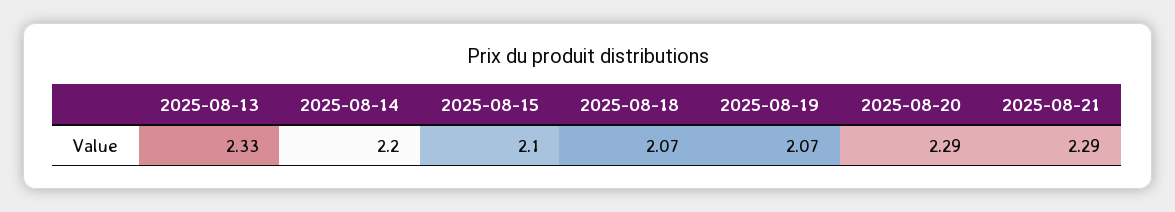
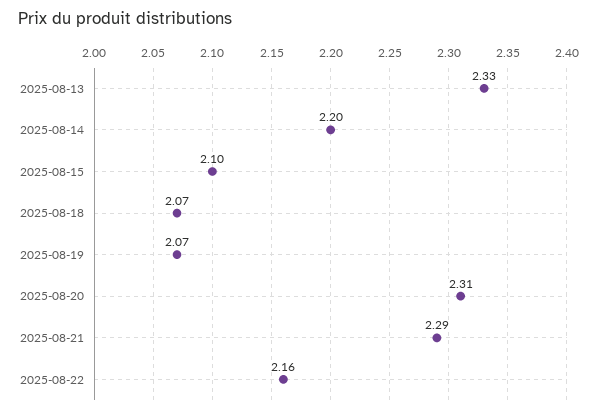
2025-08-20: 2.29 -> 2.31
2025-08-22: none -> 2.16

